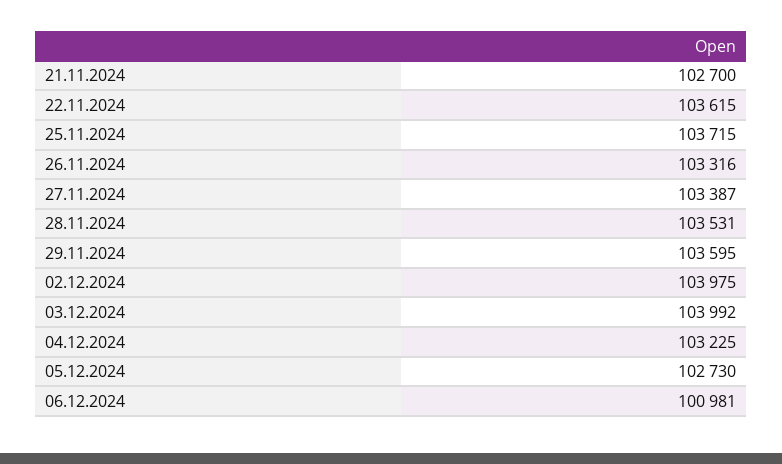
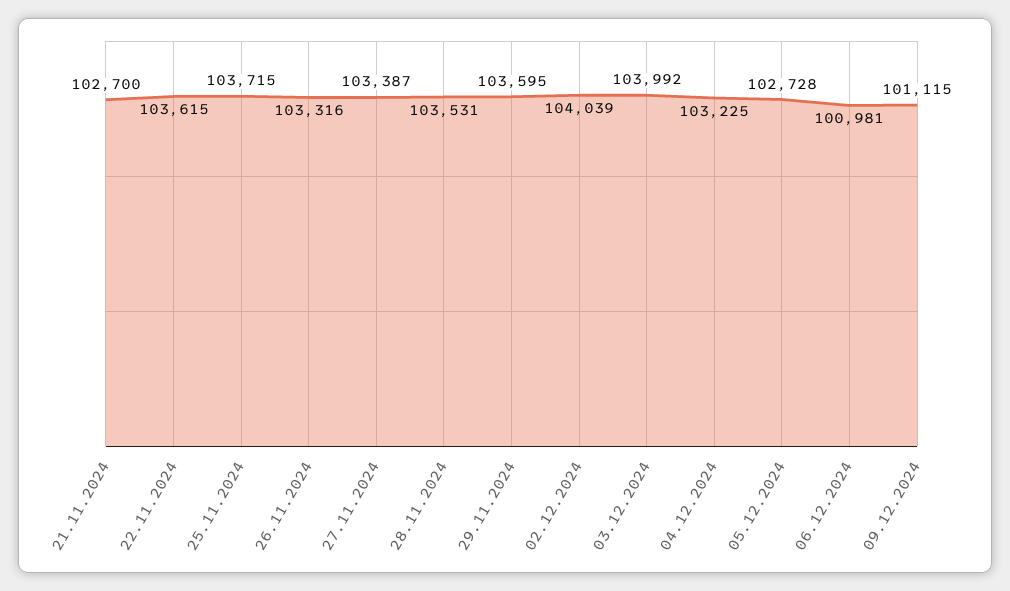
02.12.2024: 103975 -> 104039
05.12.2024: 102730 -> 102728
09.12.2024: none -> 101115

